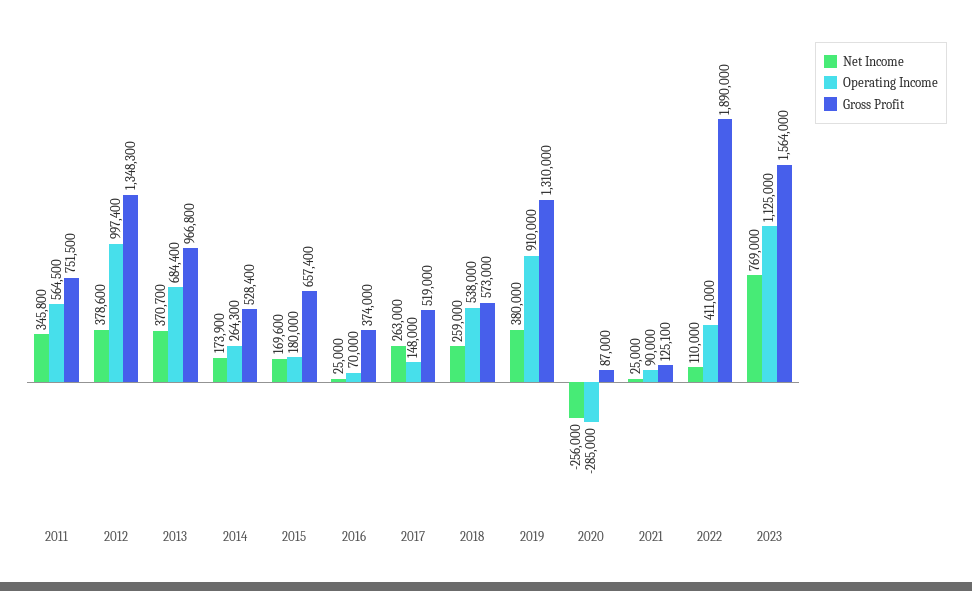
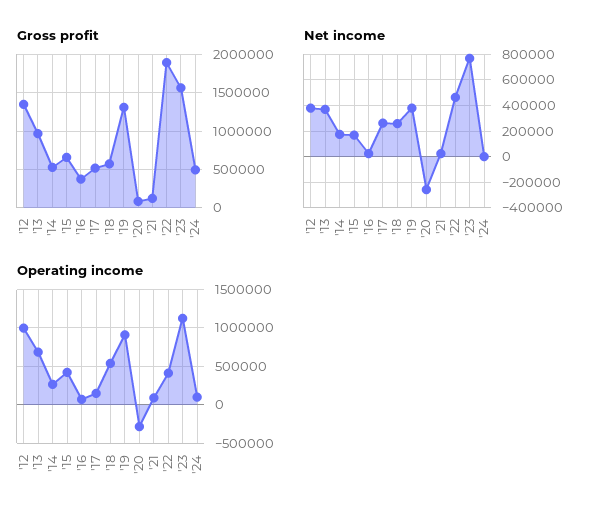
Net Income, 2011: 345800 -> none
Operating Income, 2011: 564500 -> none
Gross Profit, 2011: 751500 -> none
Operating Income, 2015: 180000 -> 400000
Net Income, 2022: 110000 -> 450000
Gross Profit, '24: none -> 500000
Net Income, '24: none -> 0
Operating Income, '24: none -> 100000

